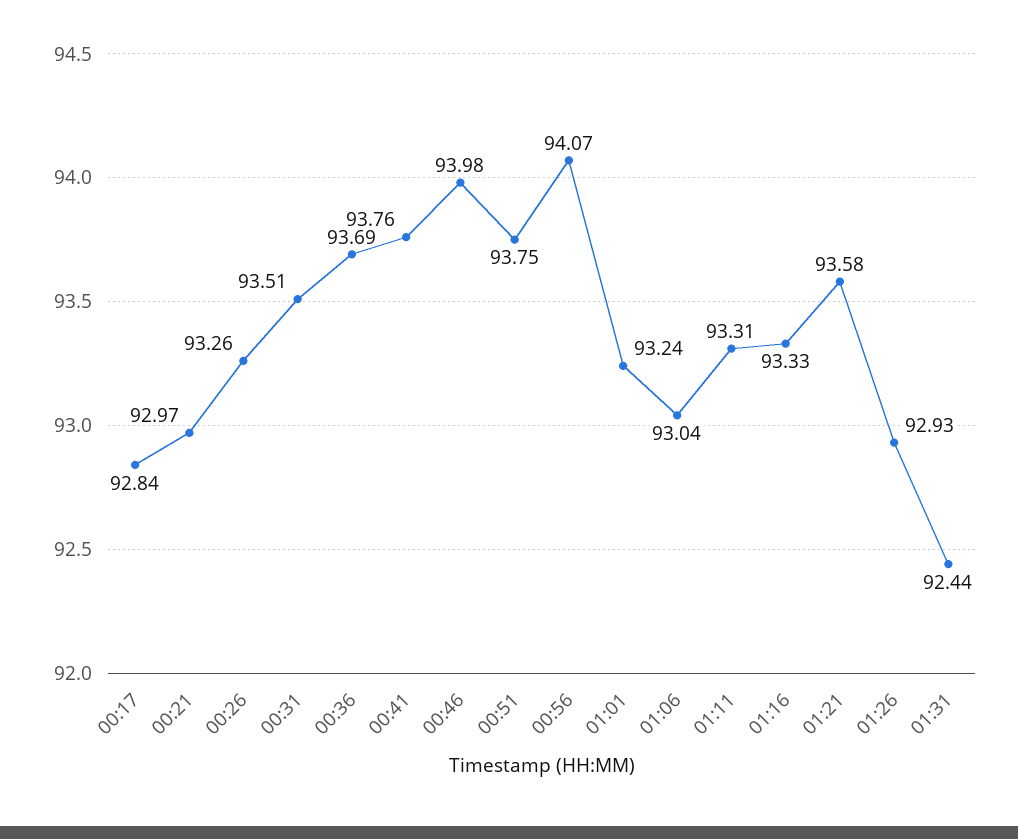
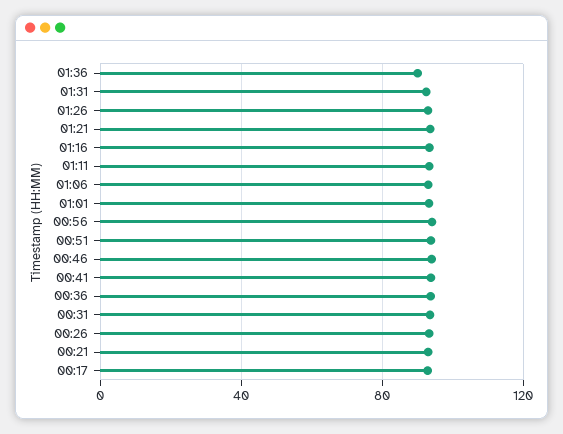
01:36: none -> 90

